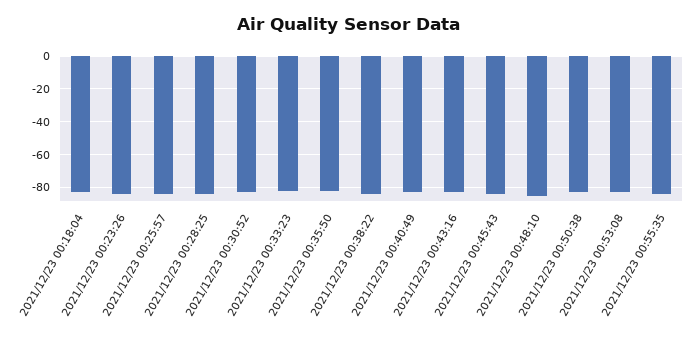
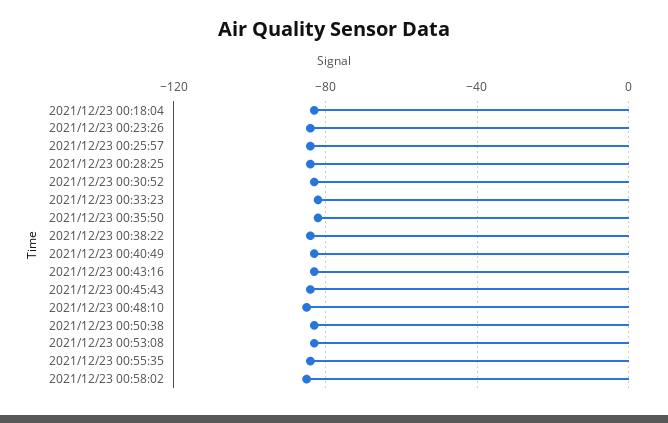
2021/12/23 00:58:02: none -> -85

